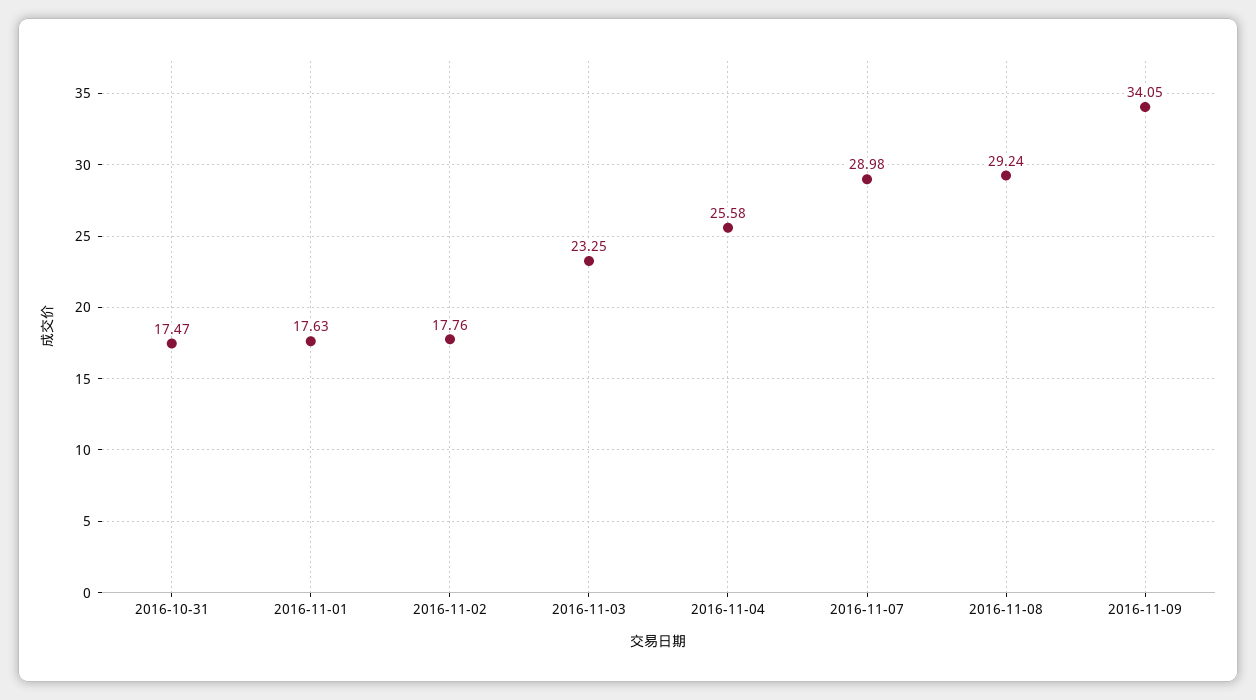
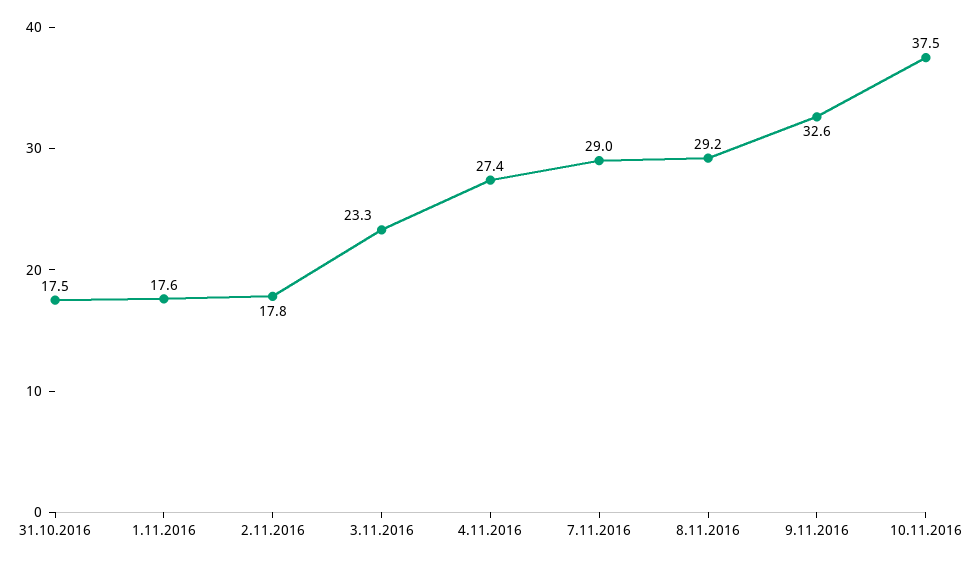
2016-11-04: 25.58 -> 27.4
2016-11-09: 34.05 -> 32.6
10.11.2016: none -> 37.5

